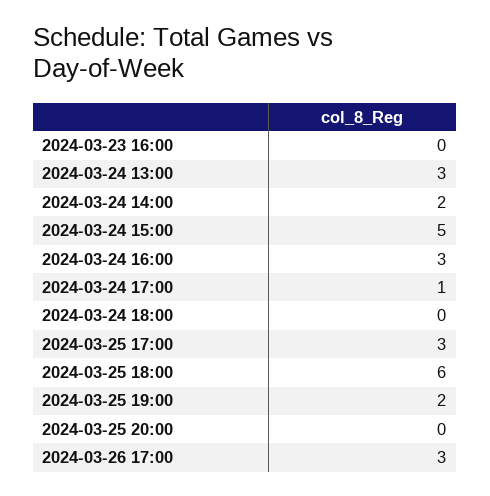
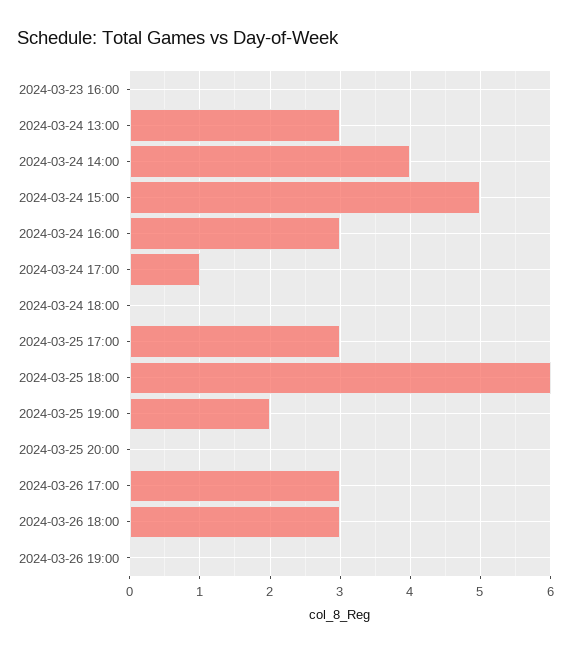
2024-03-24 14:00: 2 -> 4
2024-03-26 18:00: none -> 3
2024-03-26 19:00: none -> 0

